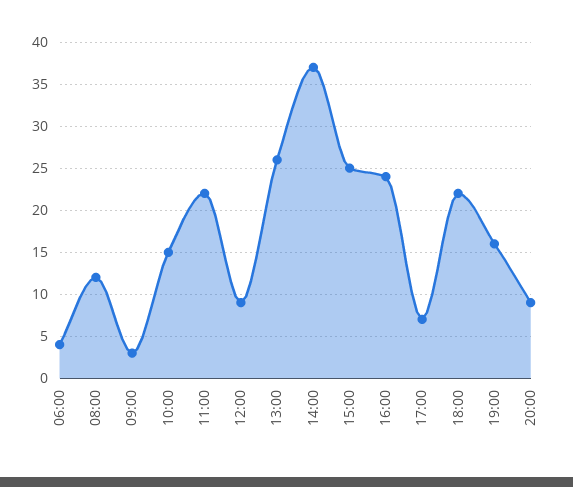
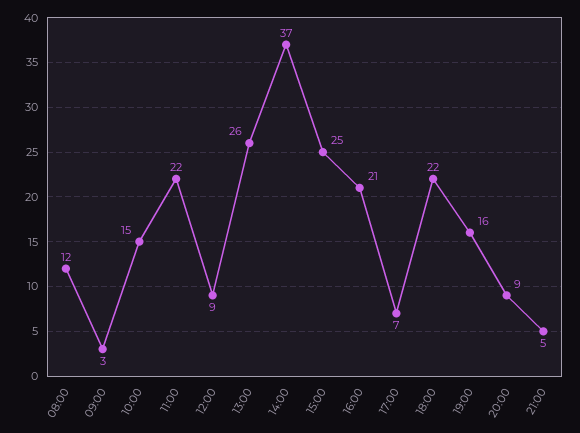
06:00: 4 -> none
16:00: 24 -> 21
21:00: none -> 5

